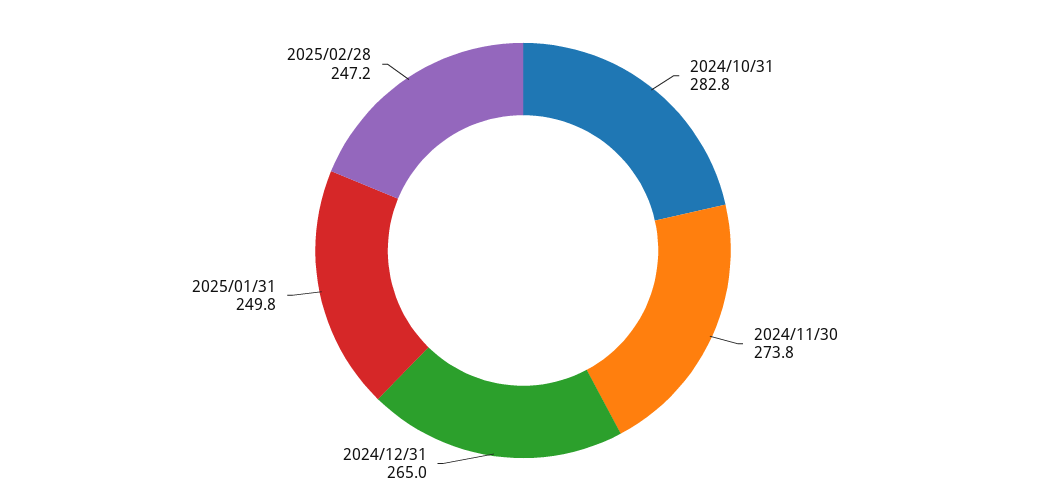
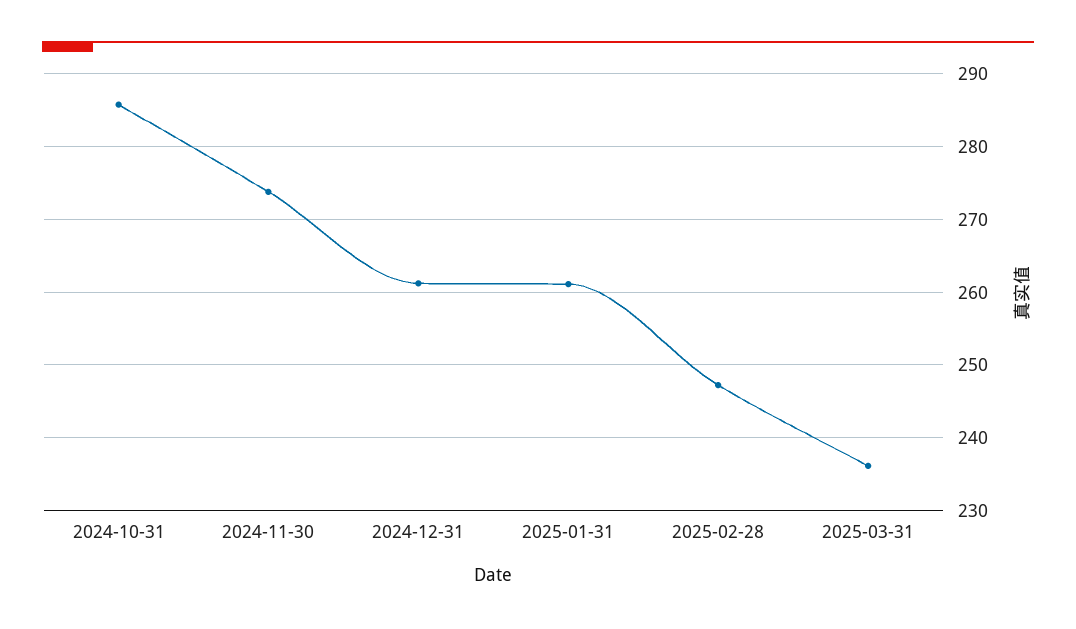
2024/10/31: 282.8 -> 286
2024/12/31: 265 -> 261
2025/01/31: 249.8 -> 261
2025-03-31: none -> 236

